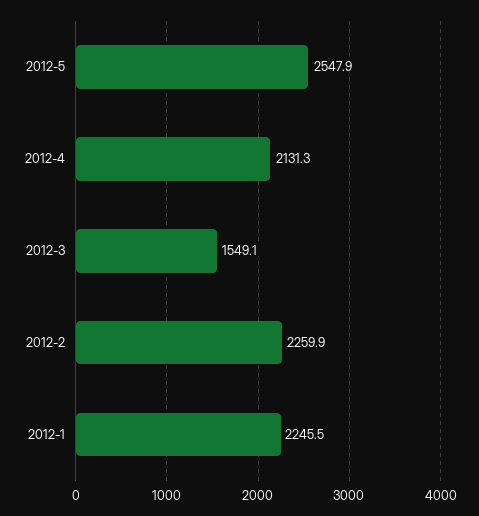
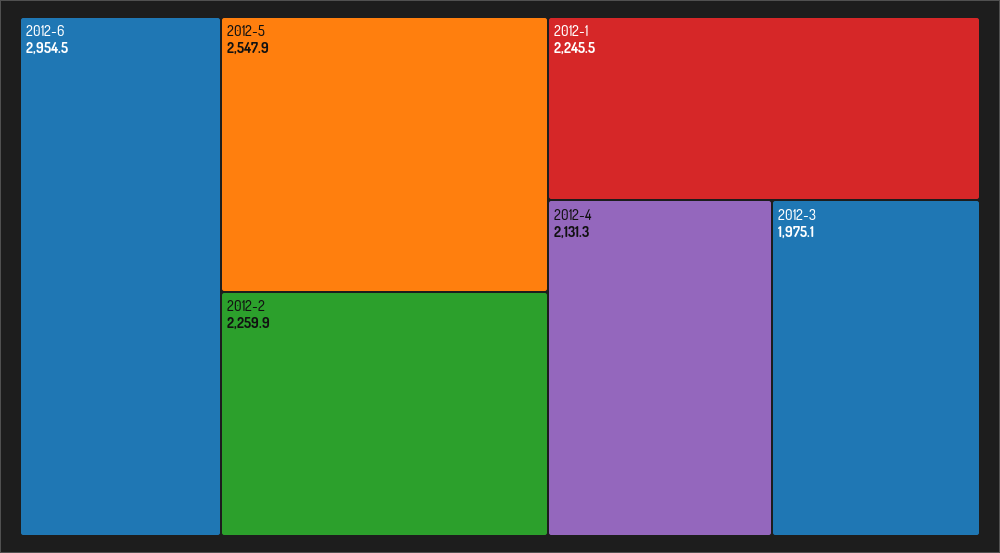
2012-3: 1549.1 -> 1975.1
2012-6: none -> 2954.5

